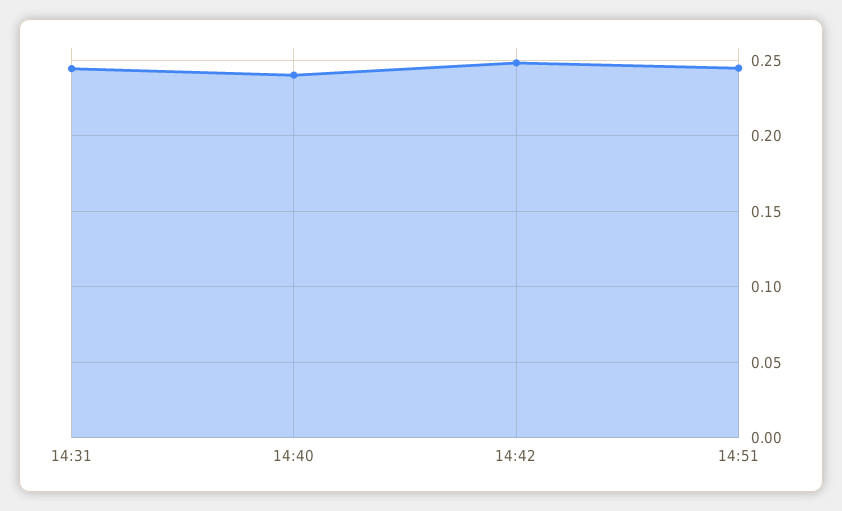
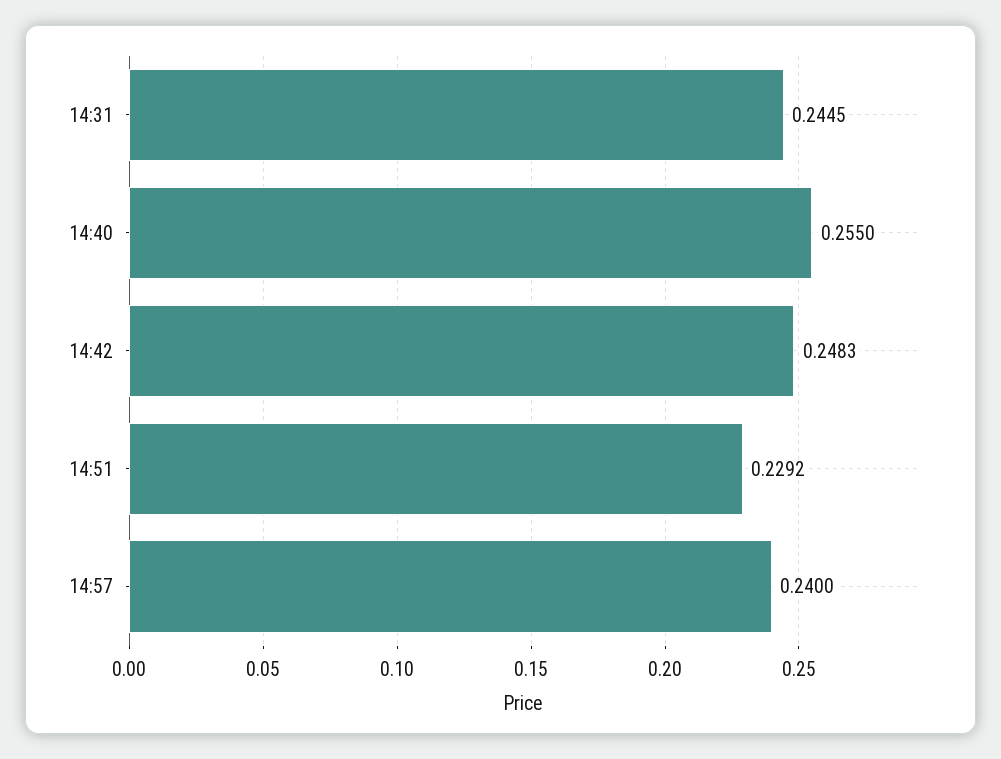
14:40: 0.24 -> 0.255
14:51: 0.245 -> 0.2292
14:57: none -> 0.24

